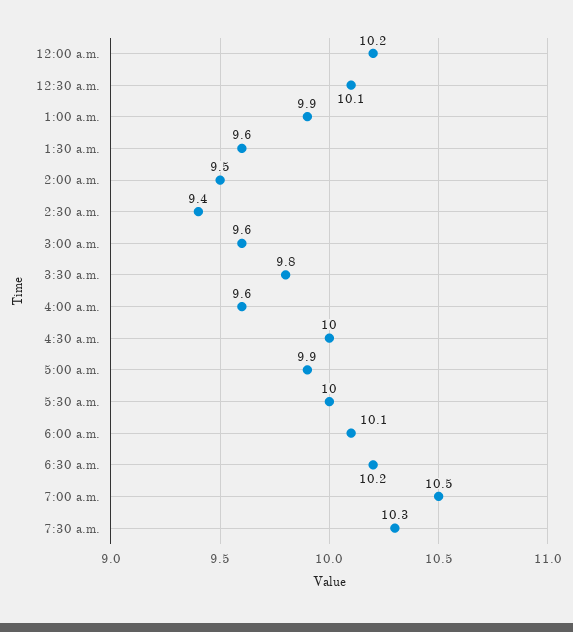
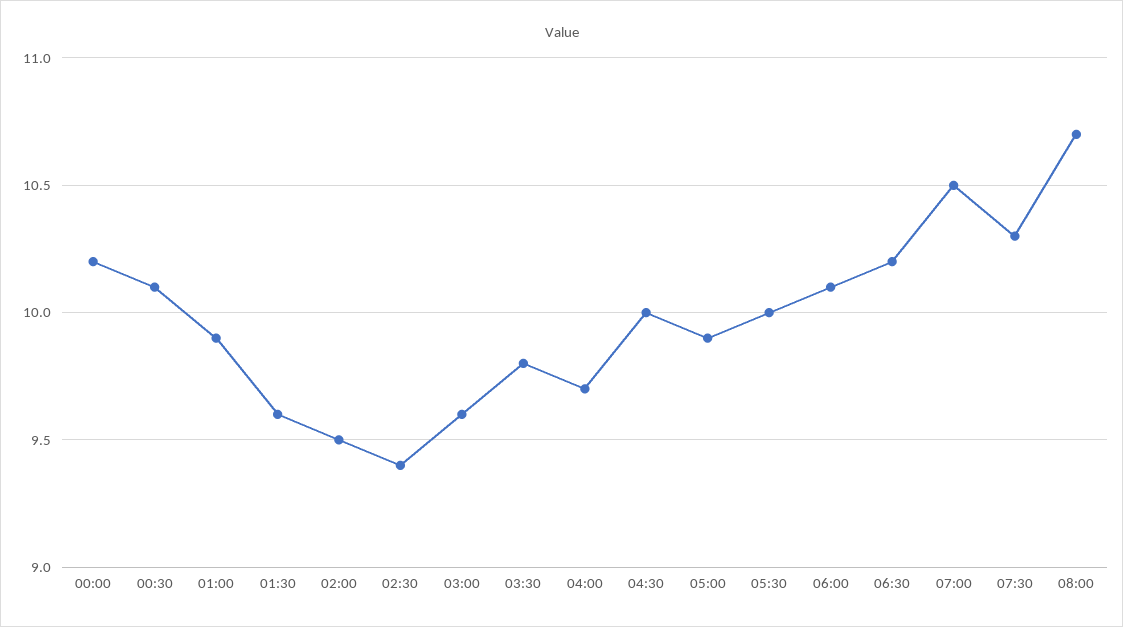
4:00 a.m.: 9.6 -> 9.7
08:00: none -> 10.7

